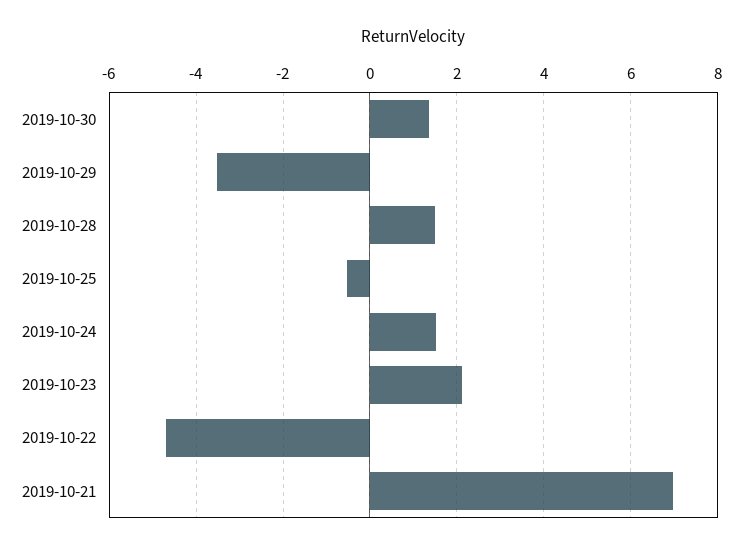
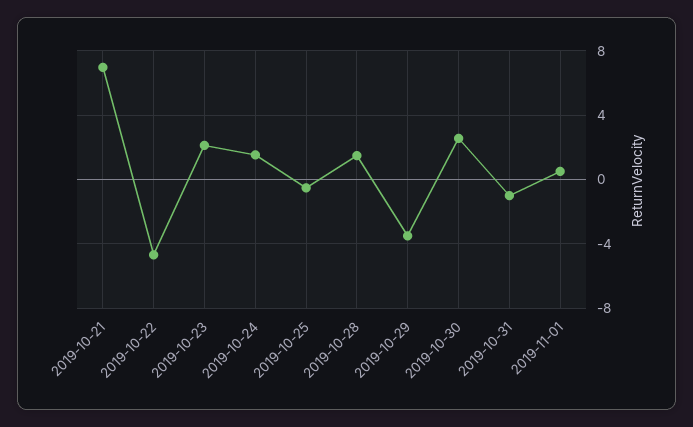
2019-10-30: 1.4 -> 2.5
2019-10-31: none -> -1
2019-11-01: none -> 0.5

